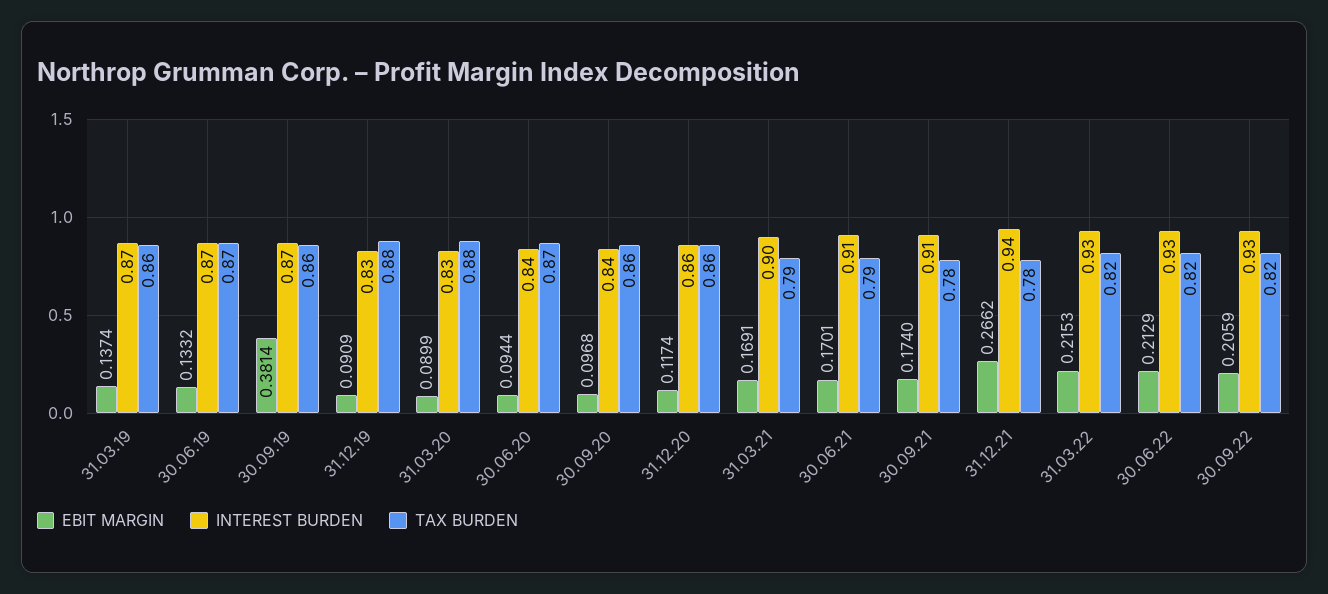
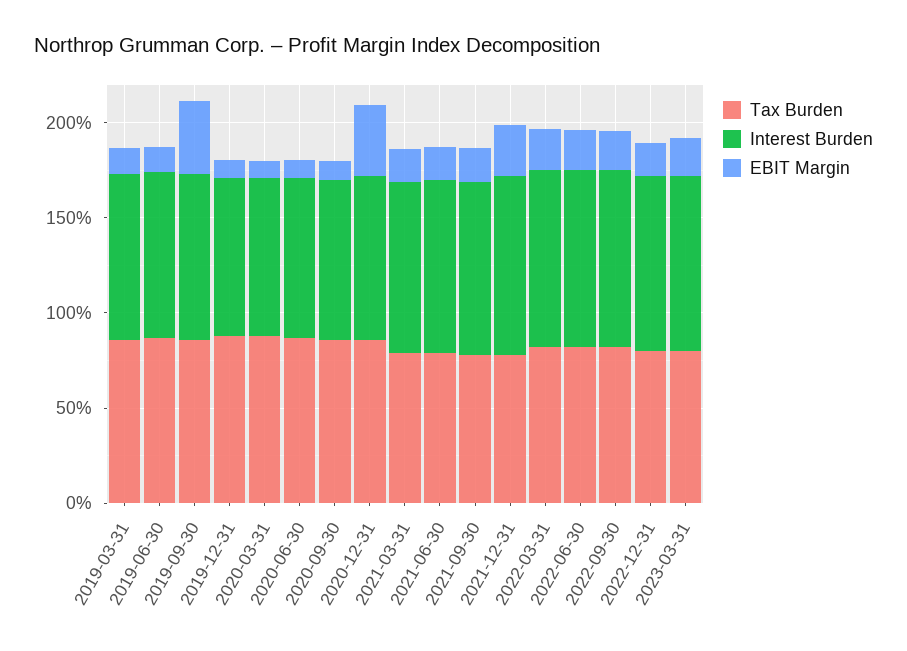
EBIT MARGIN, 31.12.20: 0.1174 -> 0.4
TAX BURDEN, 2022-12-31: none -> 0.8
INTEREST BURDEN, 2022-12-31: none -> 0.9
EBIT MARGIN, 2022-12-31: none -> 0.2
TAX BURDEN, 2023-03-31: none -> 0.8
INTEREST BURDEN, 2023-03-31: none -> 0.9
EBIT MARGIN, 2023-03-31: none -> 0.2

